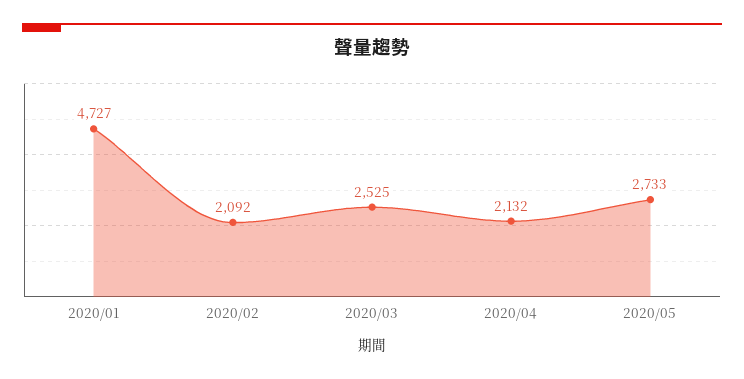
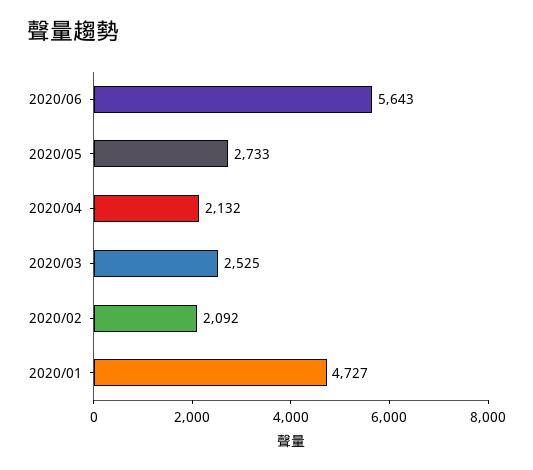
2020/06: none -> 5643

